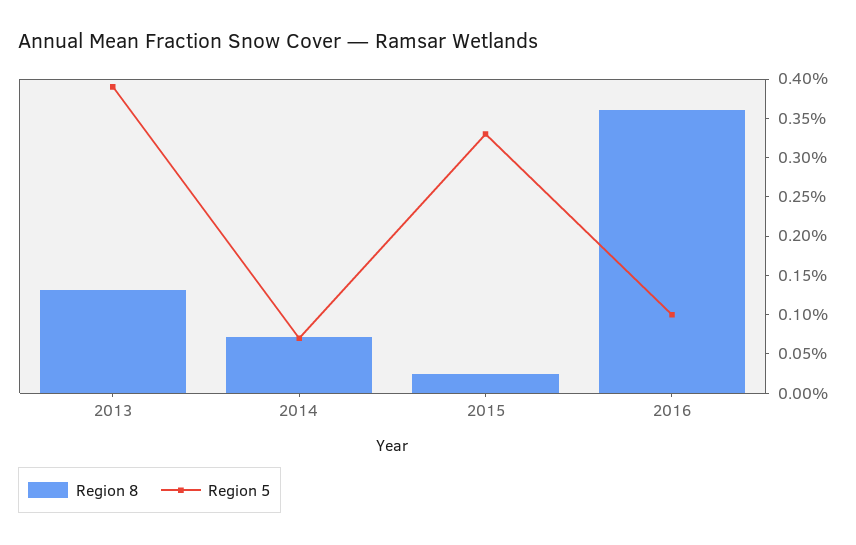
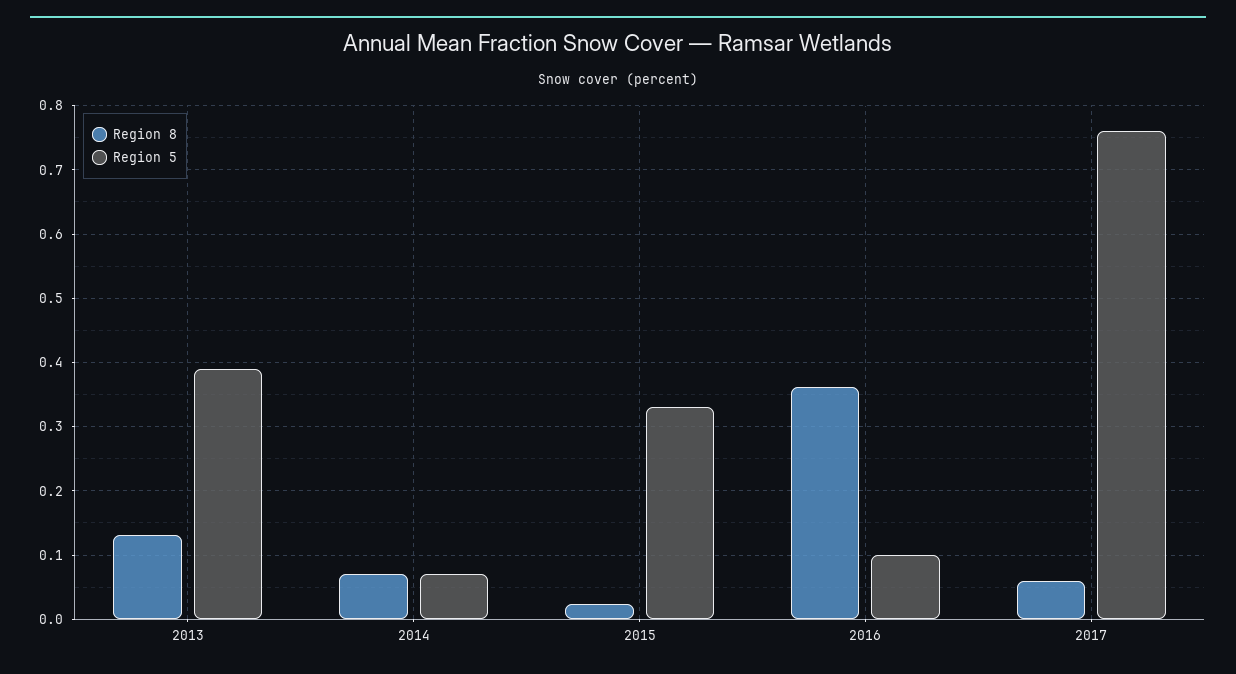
Region 8, 2017: none -> 0.06
Region 5, 2017: none -> 0.76

